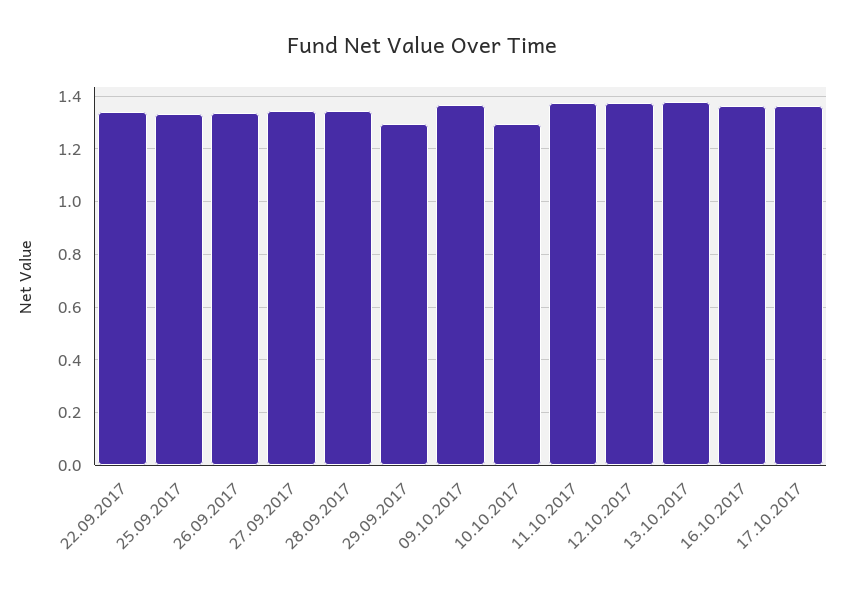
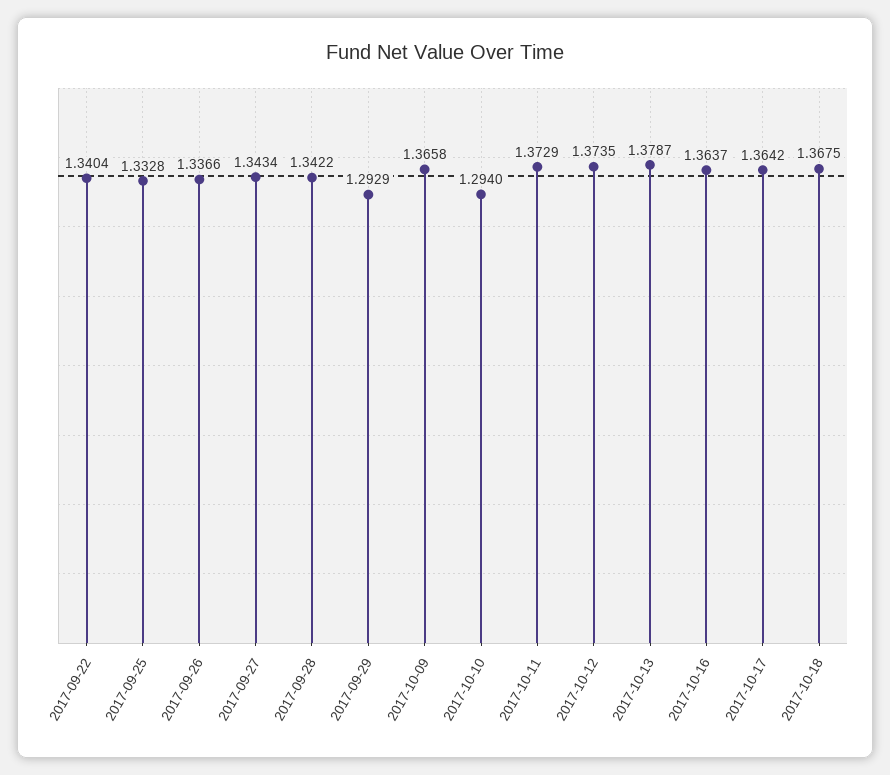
2017-10-18: none -> 1.3675

